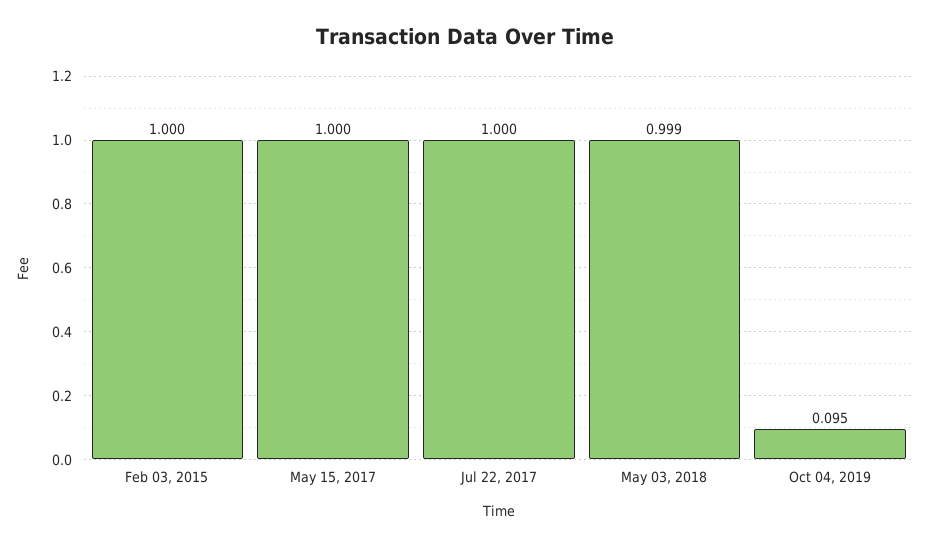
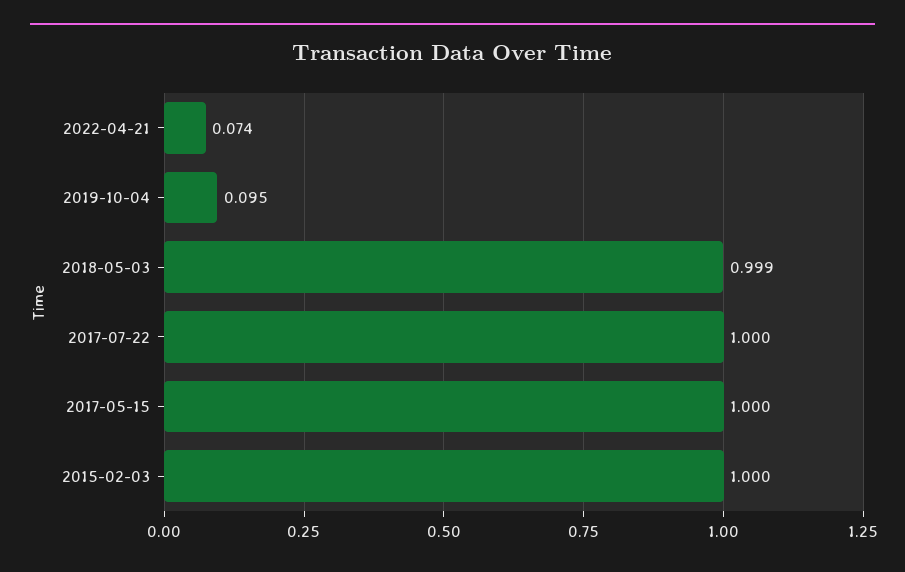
2022-04-21: none -> 0.074

